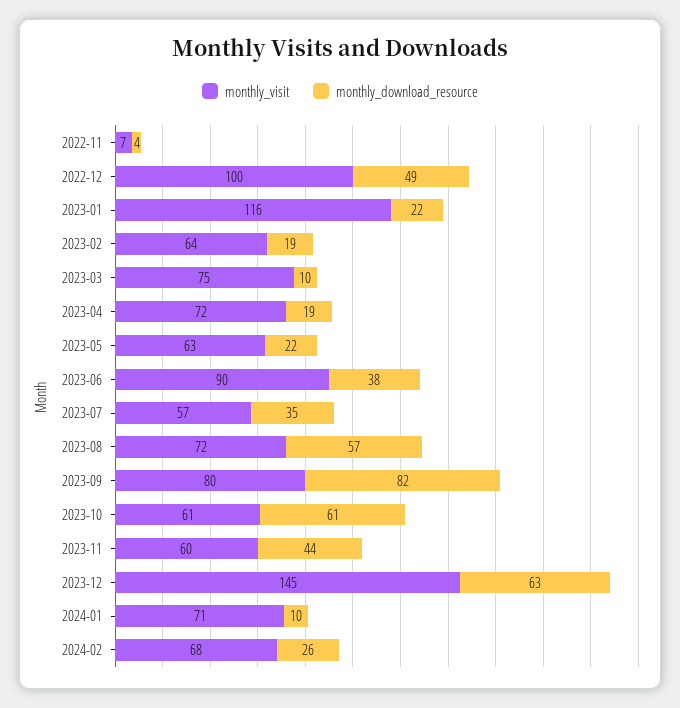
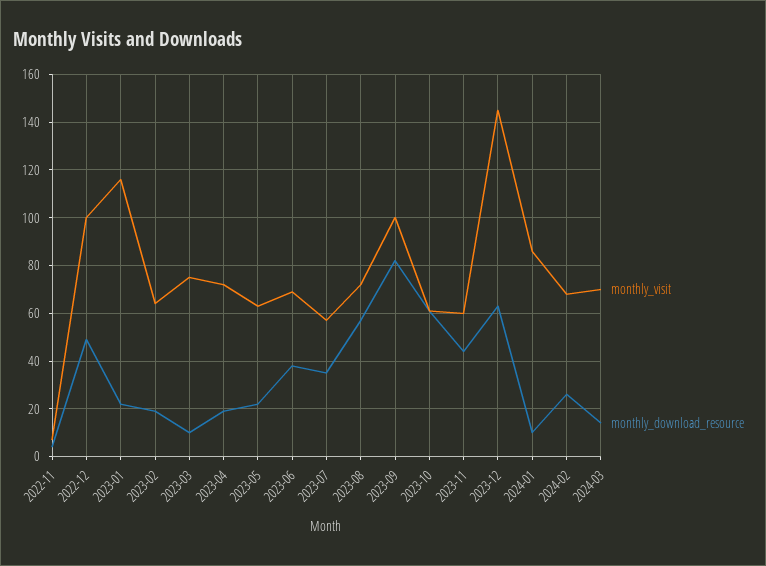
monthly_visit, 2023-06: 90 -> 70
monthly_visit, 2023-09: 80 -> 100
monthly_visit, 2024-01: 71 -> 85
monthly_visit, 2024-03: none -> 70
monthly_download_resource, 2024-03: none -> 15

